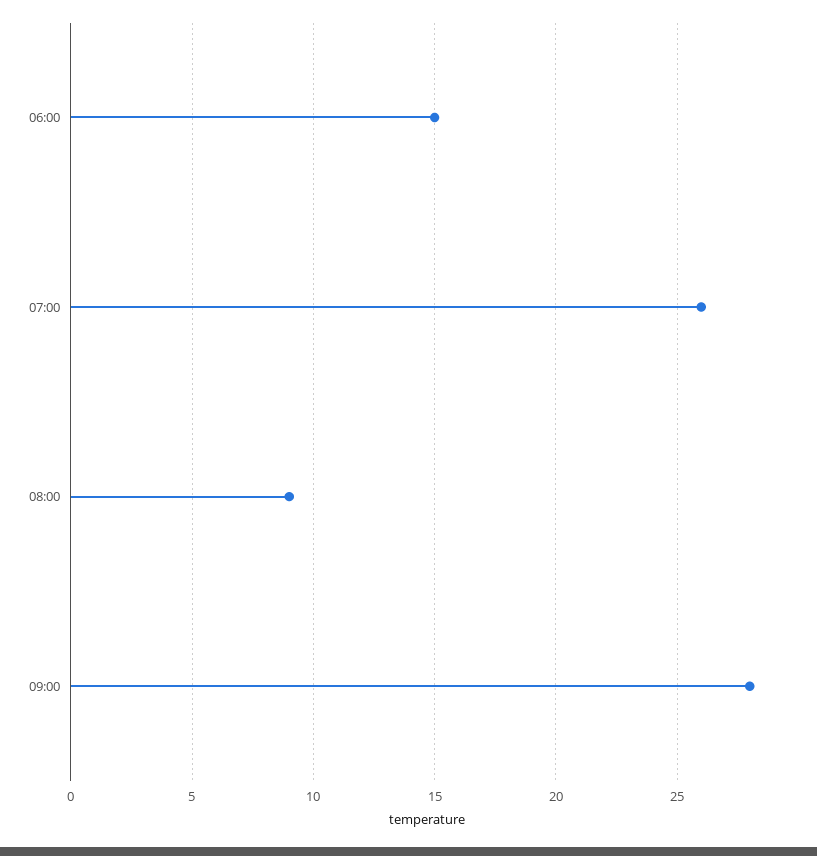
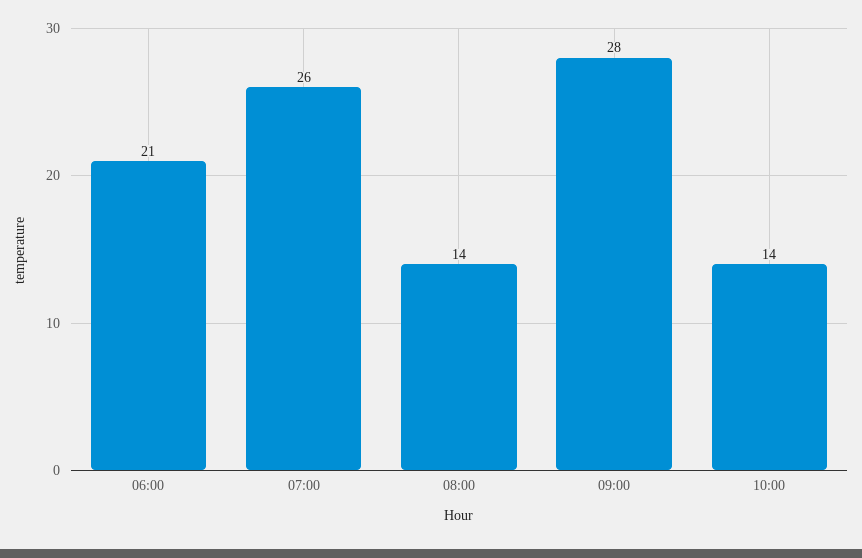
06:00: 15 -> 21
08:00: 9 -> 14
10:00: none -> 14

